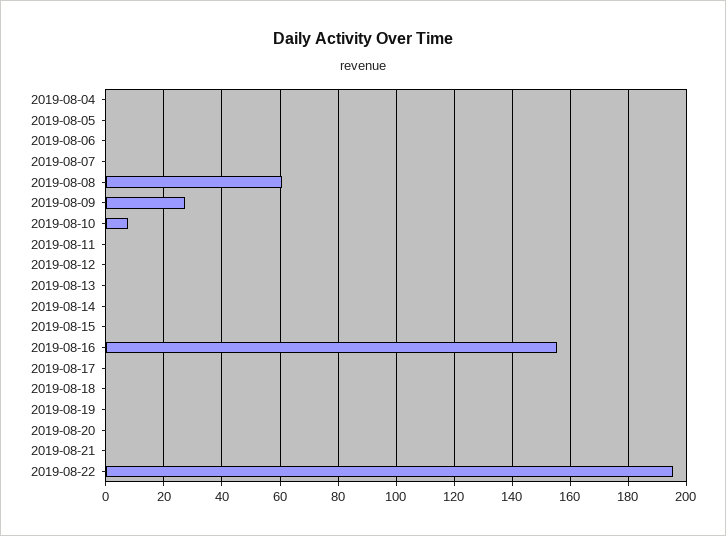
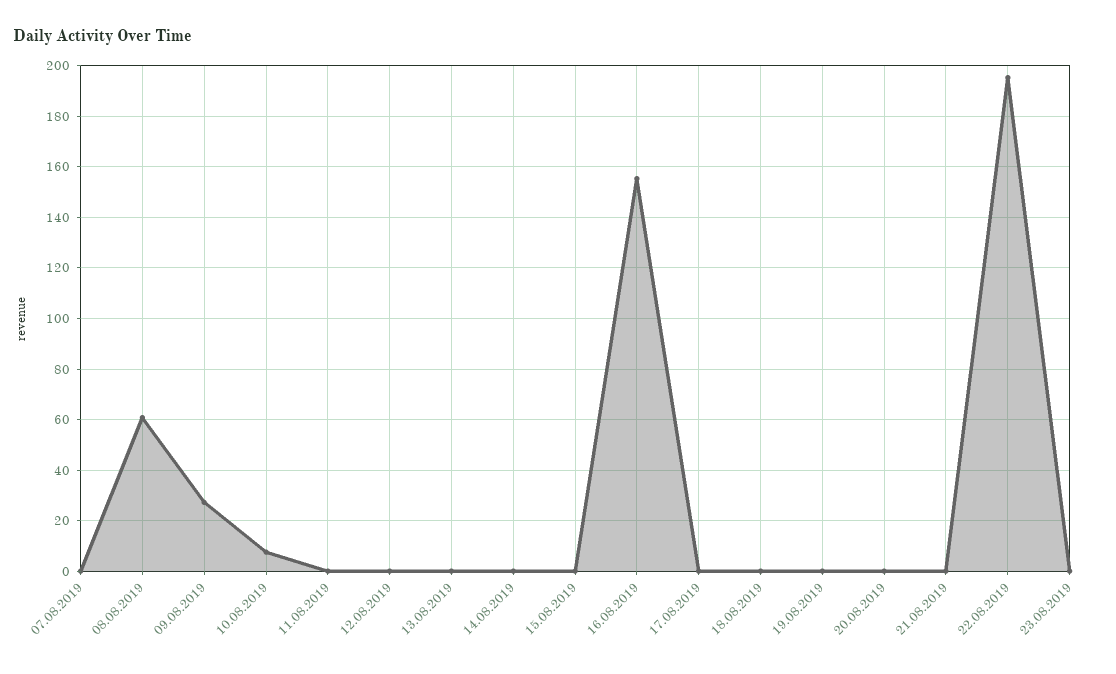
2019-08-04: 0 -> none
2019-08-05: 0 -> none
2019-08-06: 0 -> none
23.08.2019: none -> 0

